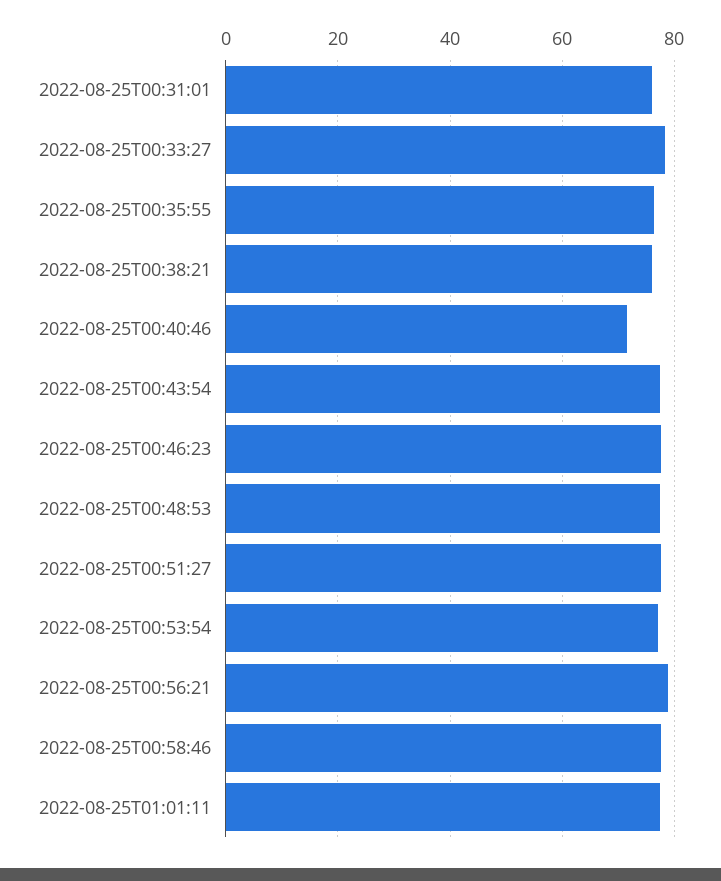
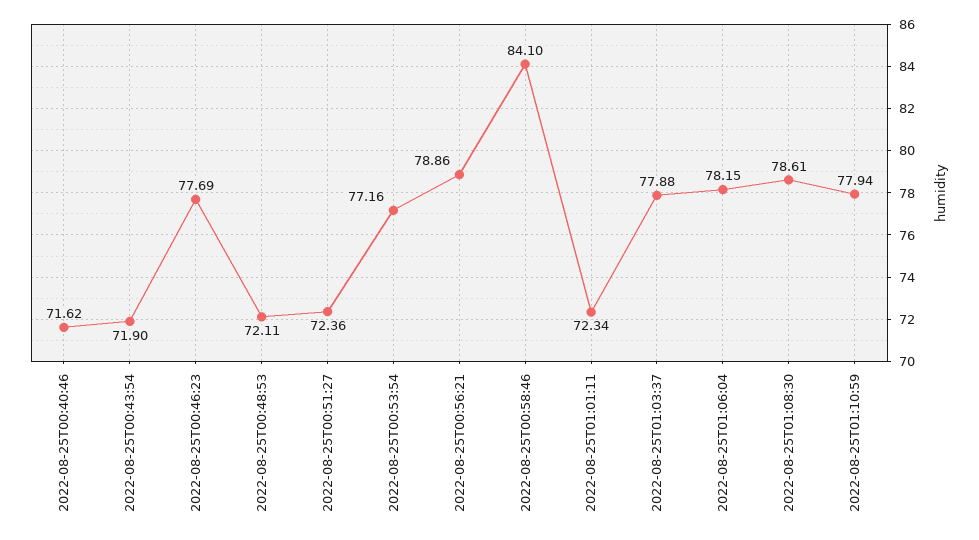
2022-08-25T00:31:01: 76 -> none
2022-08-25T00:33:27: 78 -> none
2022-08-25T00:35:55: 76 -> none
2022-08-25T00:38:21: 76 -> none
2022-08-25T00:43:54: 78 -> 71.9
2022-08-25T00:48:53: 78 -> 72.11
2022-08-25T00:51:27: 78 -> 72.36
2022-08-25T00:58:46: 78 -> 84.1
2022-08-25T01:01:11: 78 -> 72.34
2022-08-25T01:03:37: none -> 77.88
2022-08-25T01:06:04: none -> 78.15
2022-08-25T01:08:30: none -> 78.61
2022-08-25T01:10:59: none -> 77.94

